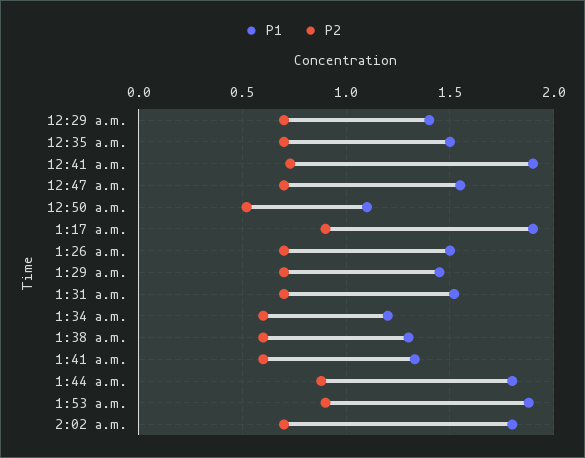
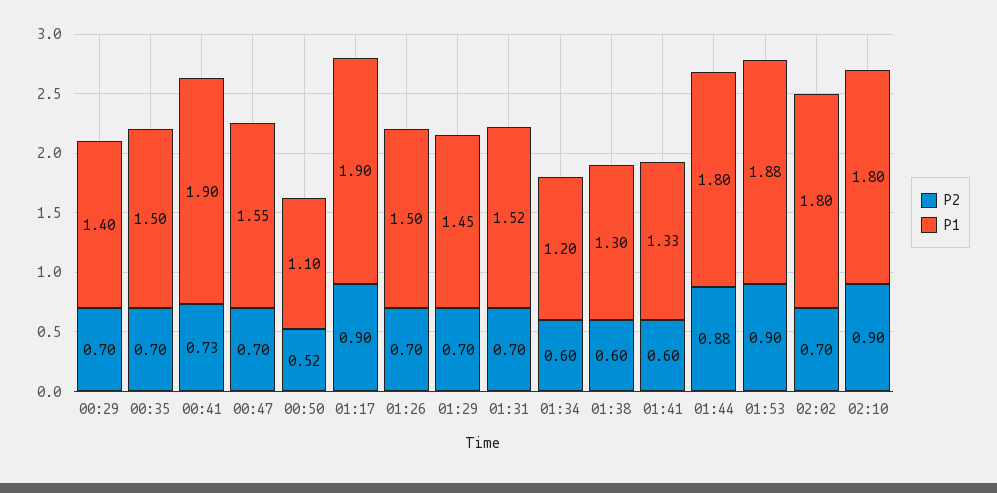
P2, 02:10: none -> 0.9
P1, 02:10: none -> 1.8

